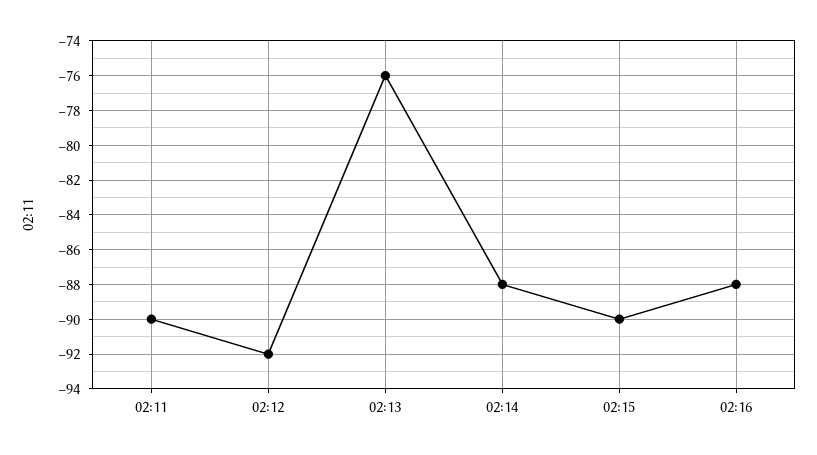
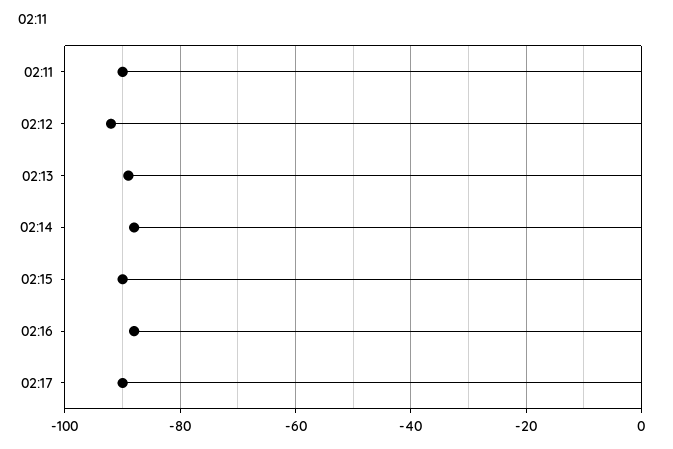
02:13: -76 -> -90
02:17: none -> -90

